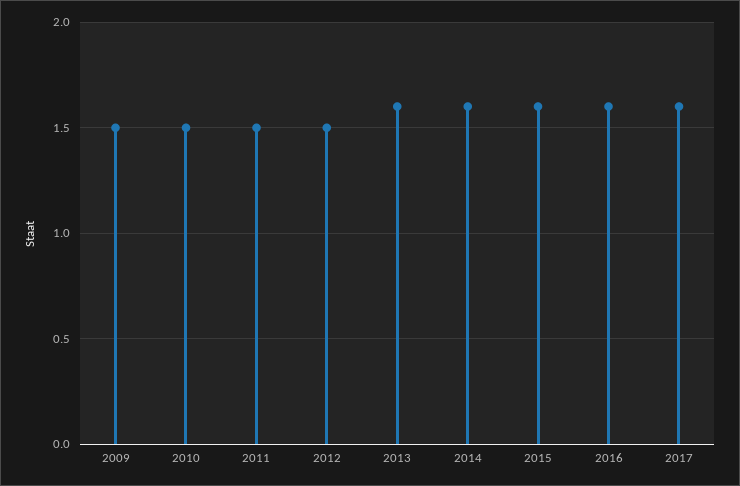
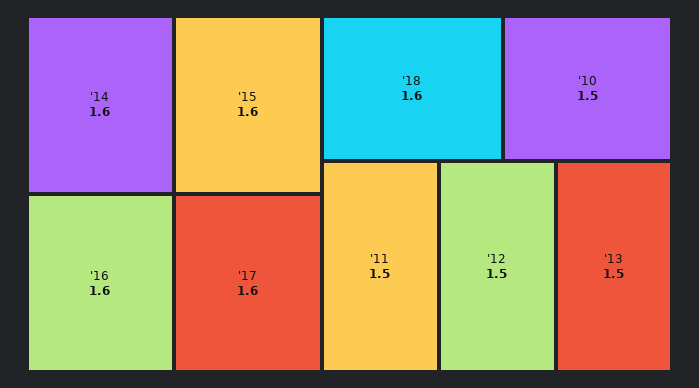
2009: 1.5 -> none
2013: 1.6 -> 1.5
'18: none -> 1.6

